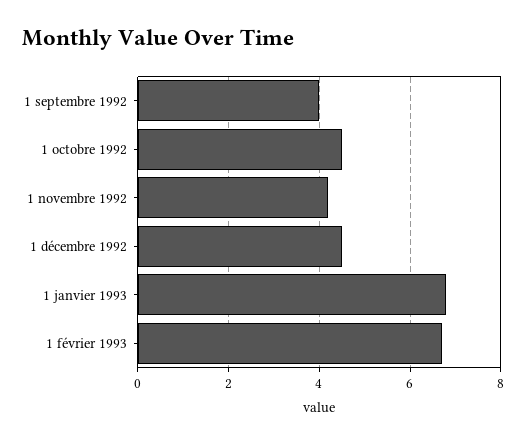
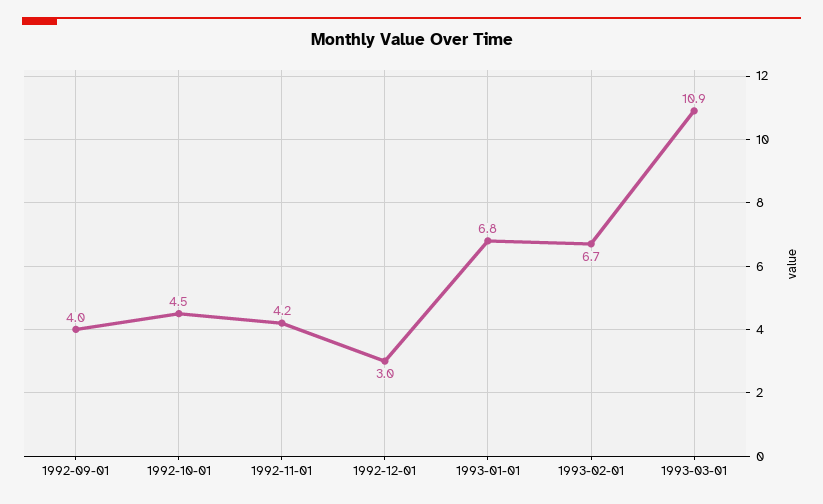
1 décembre 1992: 4.5 -> 3
1993-03-01: none -> 10.9

